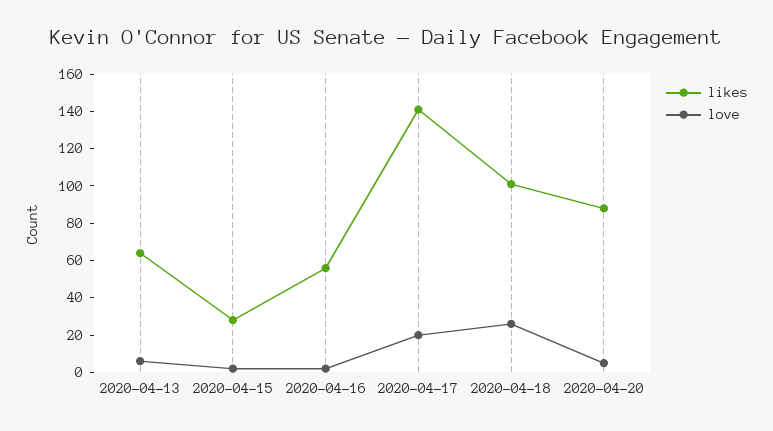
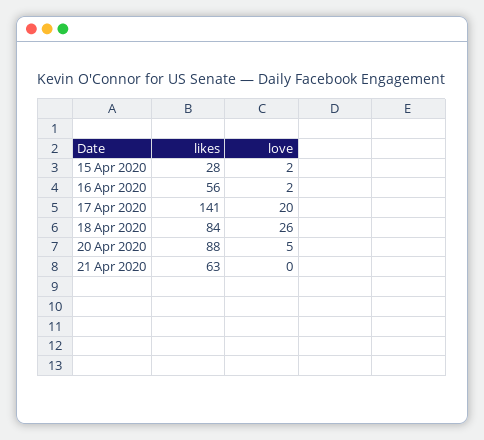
likes, 2020-04-13: 65 -> none
love, 2020-04-13: 5 -> none
likes, 2020-04-18: 100 -> 84
likes, 21 Apr 2020: none -> 63
love, 21 Apr 2020: none -> 0

